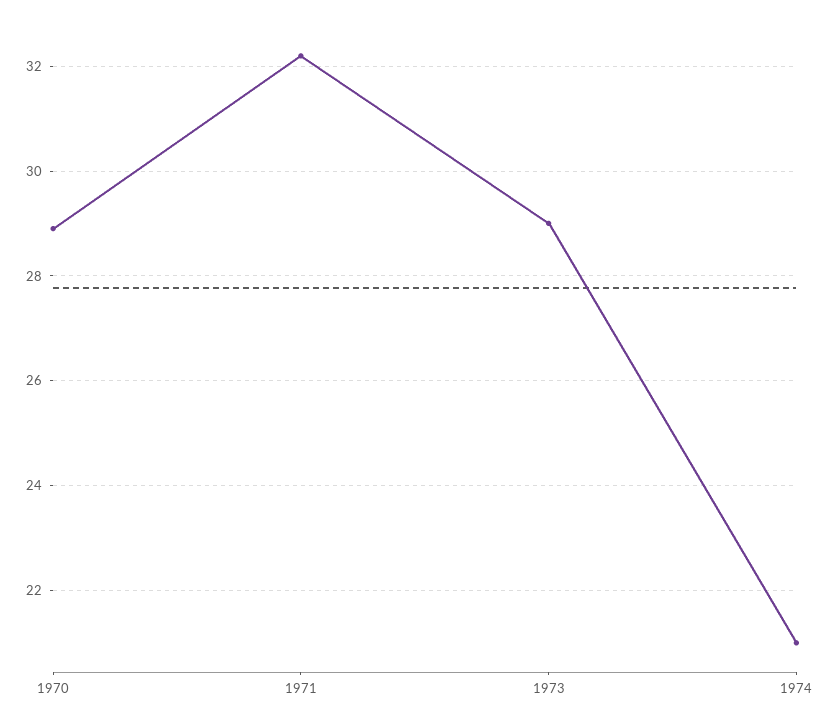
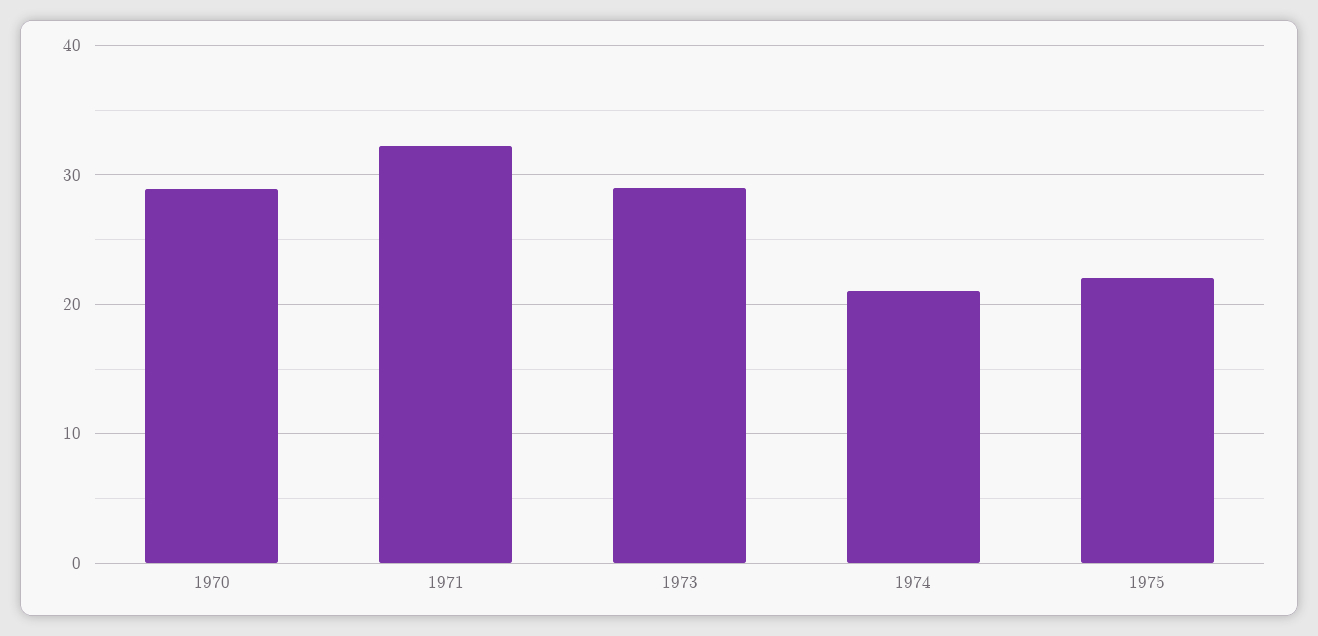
1975: none -> 22

